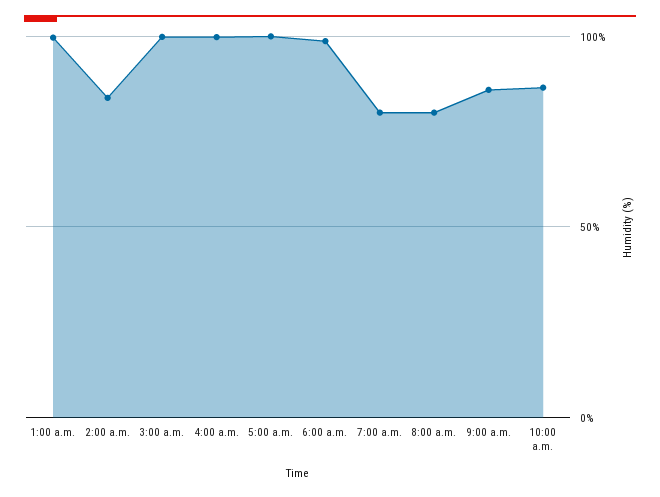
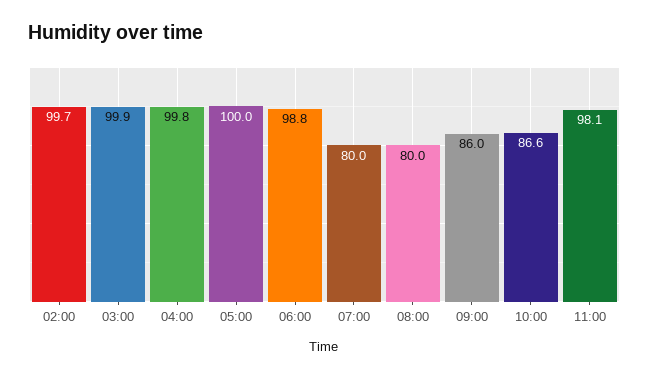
1:00 a.m.: 100 -> none
2:00 a.m.: 85 -> 99.7
11:00: none -> 98.1

